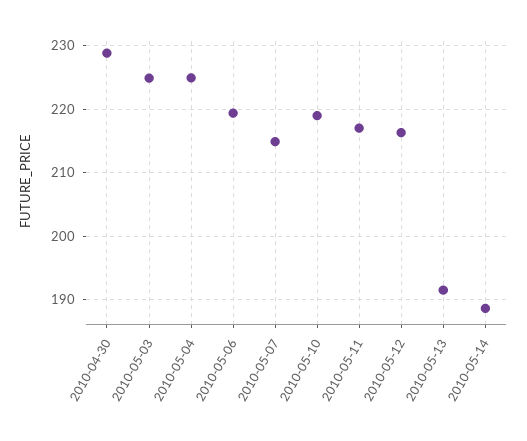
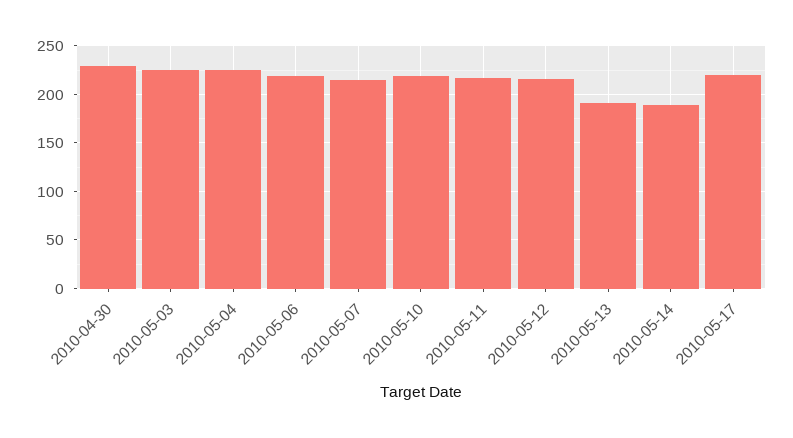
2010-05-17: none -> 220

